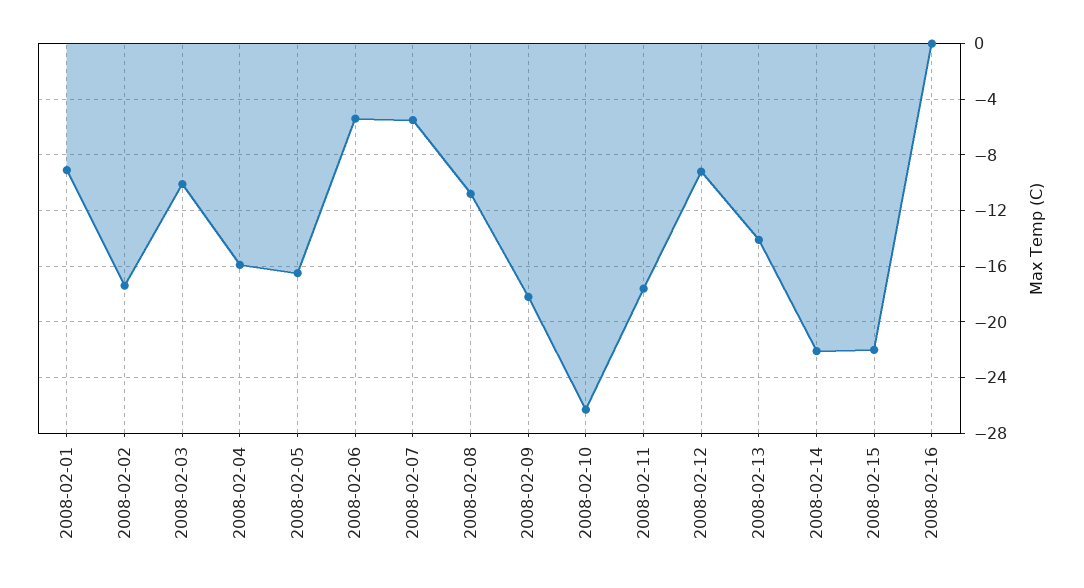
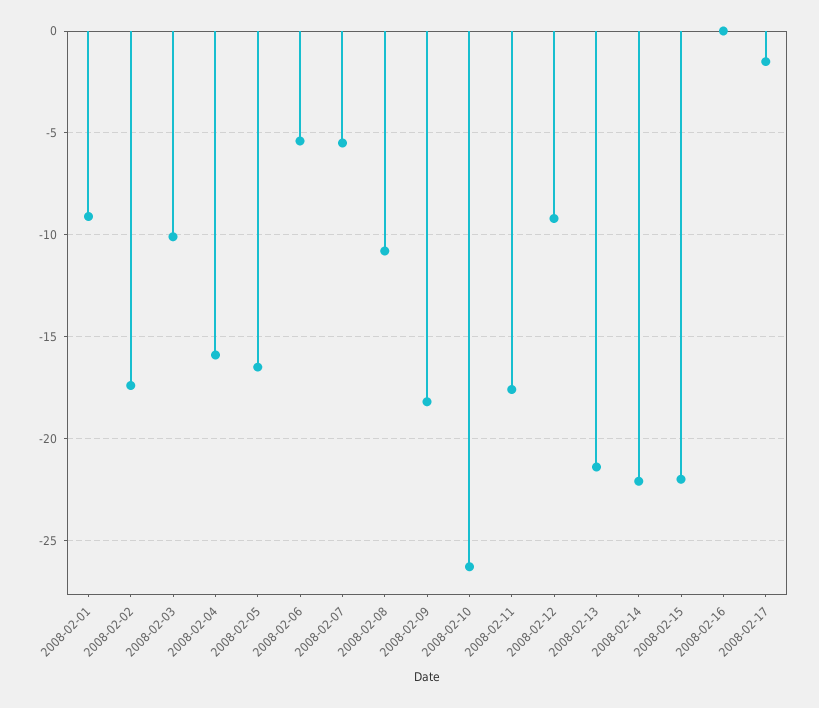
2008-02-13: -14 -> -21.5
2008-02-17: none -> -1.5

